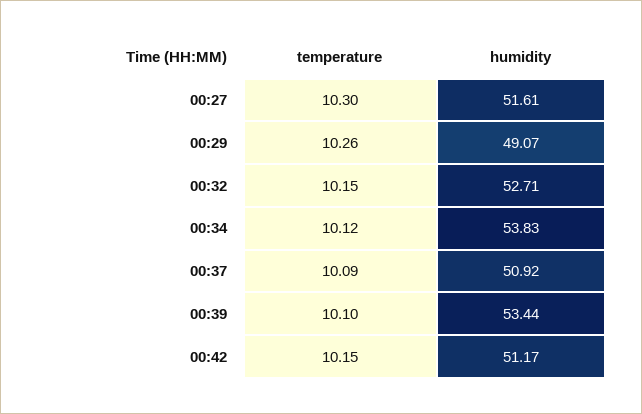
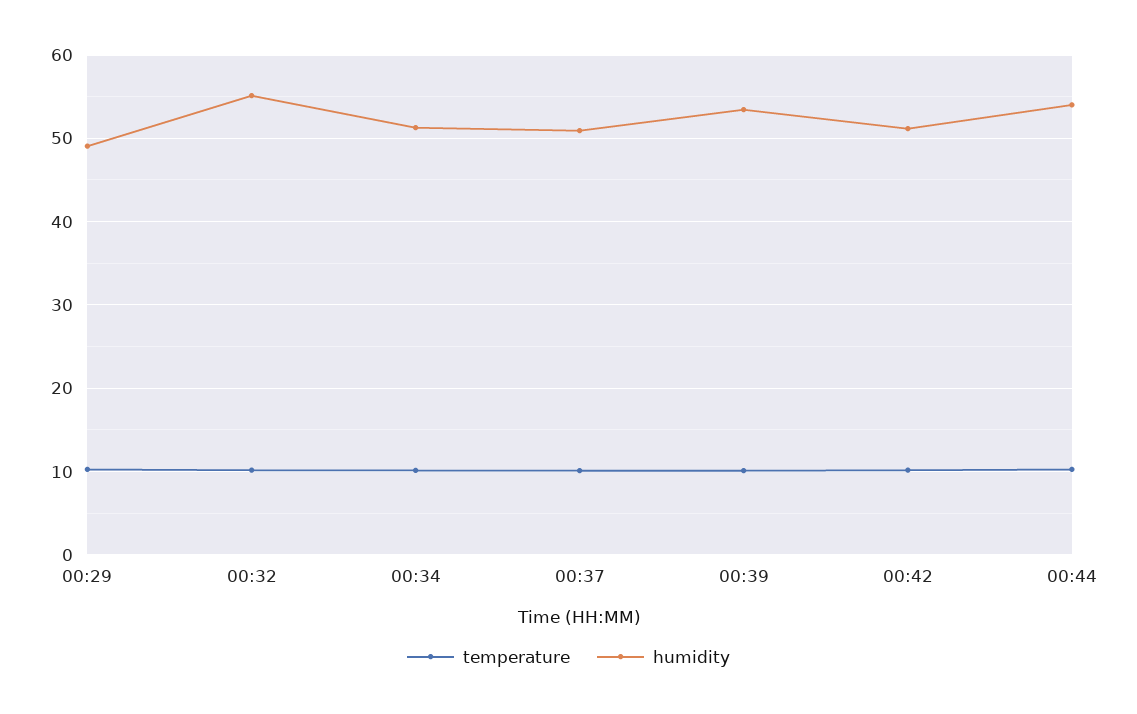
temperature, 00:27: 10.3 -> none
humidity, 00:27: 51.61 -> none
humidity, 00:32: 52.71 -> 55
humidity, 00:34: 53.83 -> 51
temperature, 00:44: none -> 10
humidity, 00:44: none -> 54

